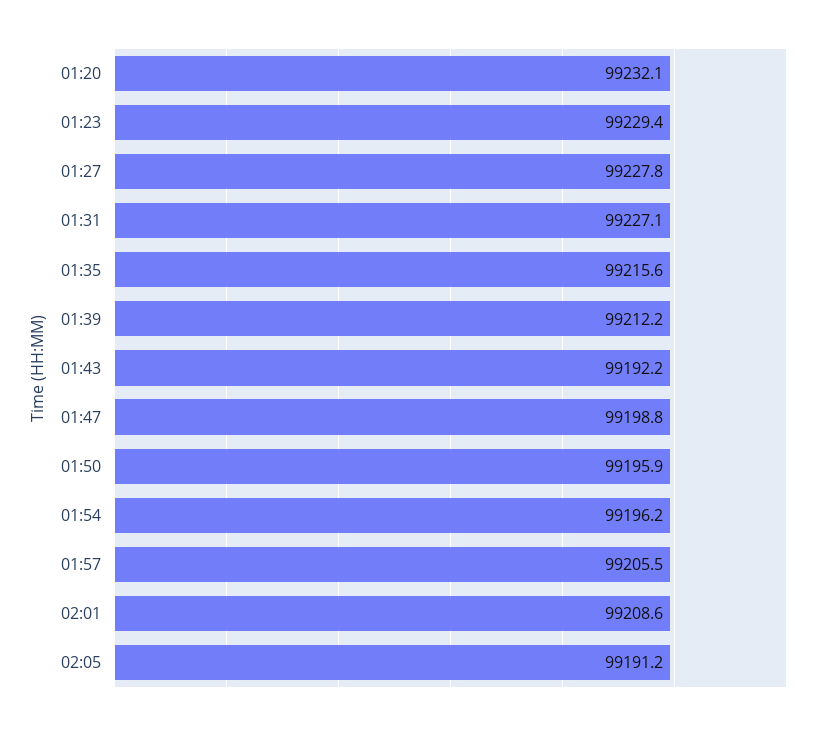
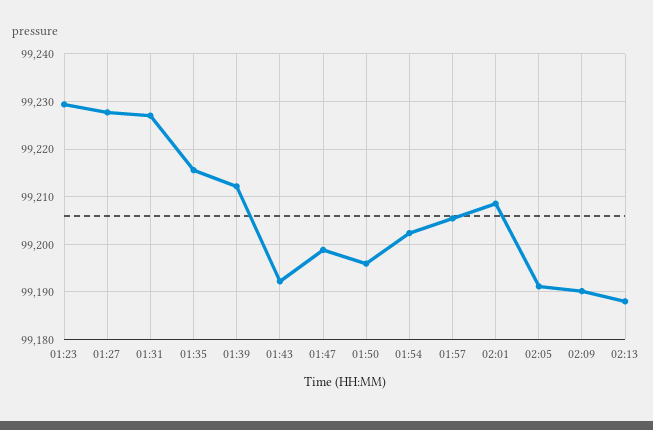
01:20: 99232.1 -> none
01:54: 99196.2 -> 99202
02:09: none -> 99190
02:13: none -> 99188

